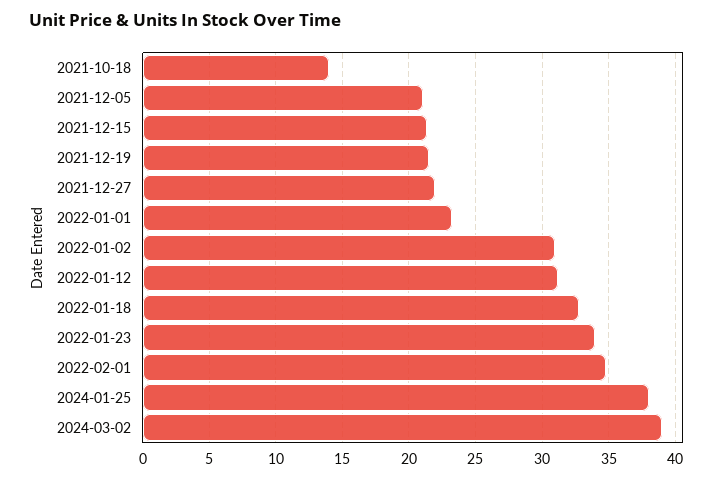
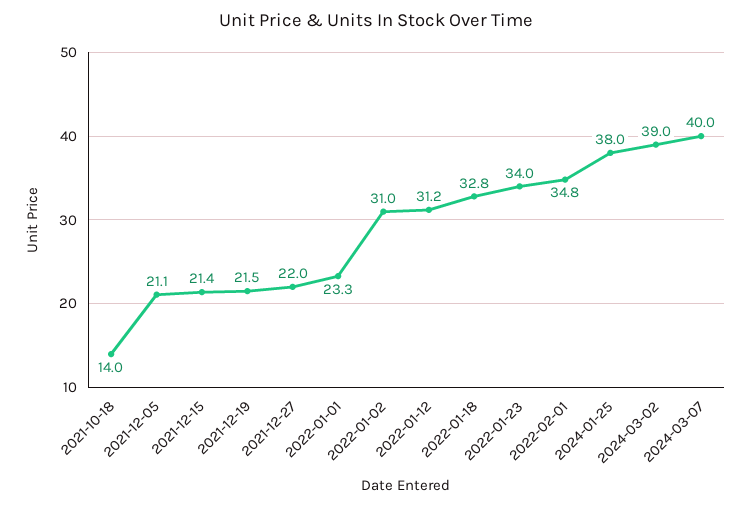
2024-03-07: none -> 40

